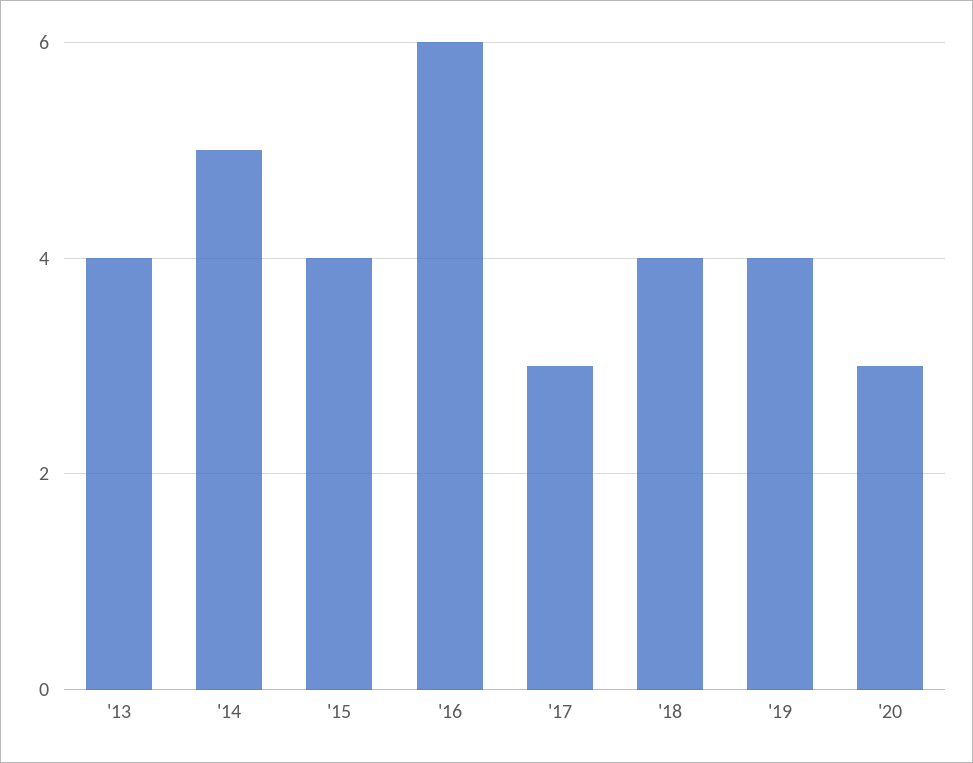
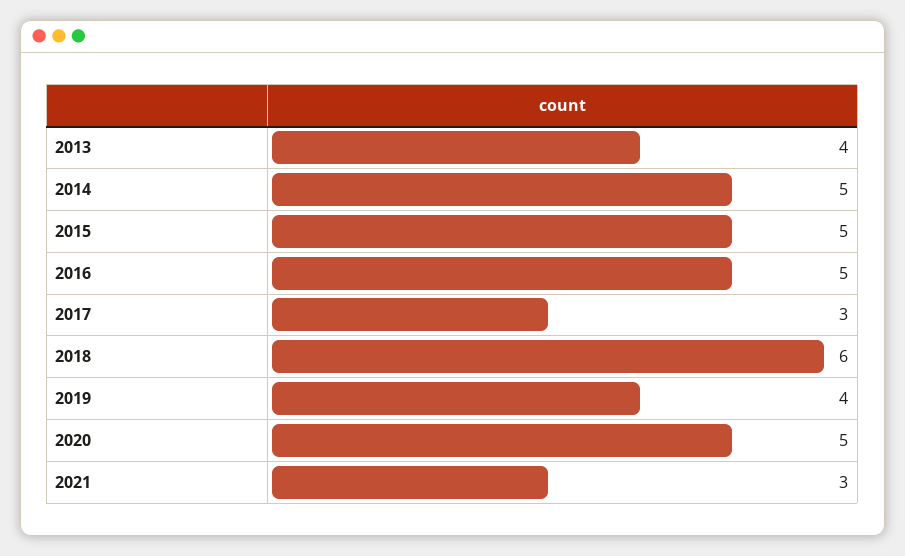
'15: 4 -> 5
'16: 6 -> 5
'18: 4 -> 6
'20: 3 -> 5
2021: none -> 3

